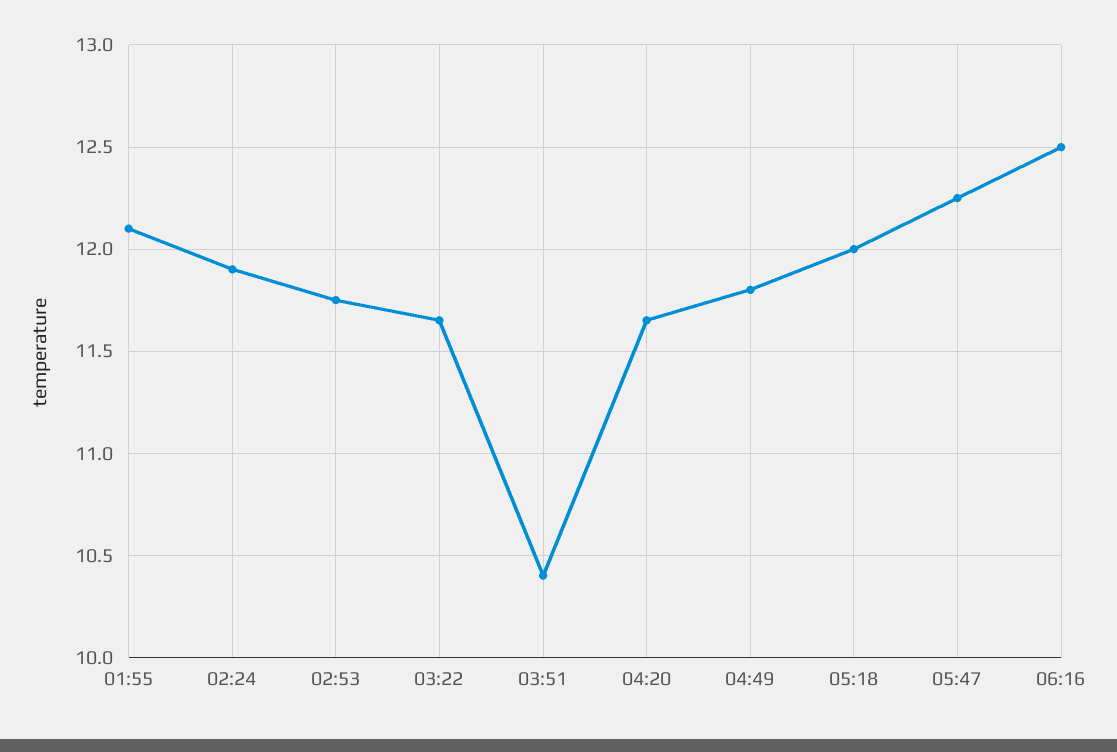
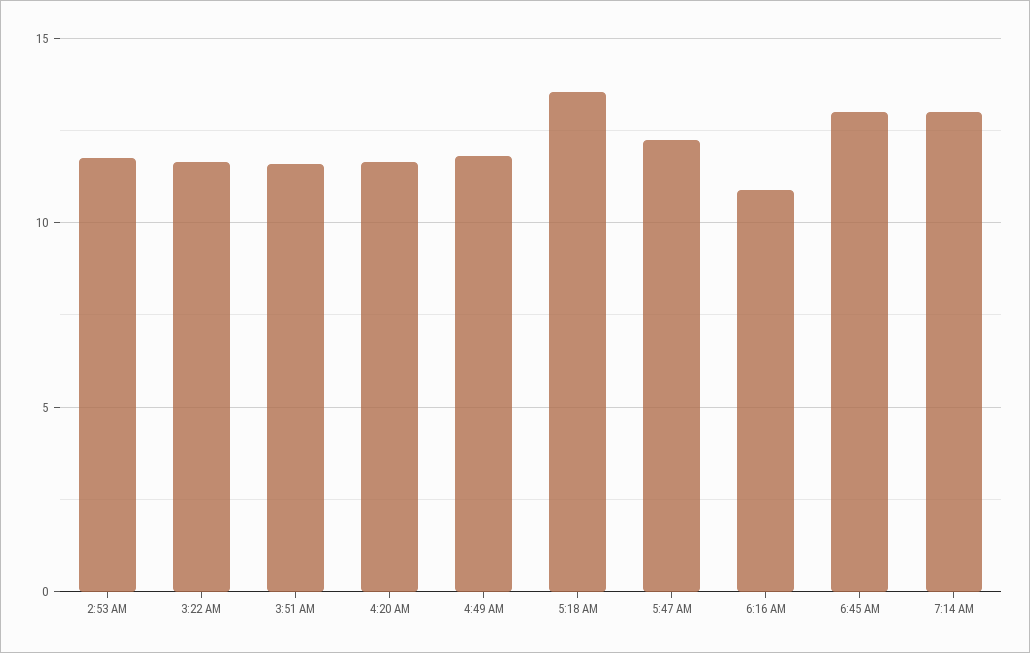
01:55: 12.1 -> none
02:24: 11.9 -> none
03:51: 10.4 -> 11.5
05:18: 12 -> 13.5
06:16: 12.5 -> 11
6:45 AM: none -> 13
7:14 AM: none -> 13

